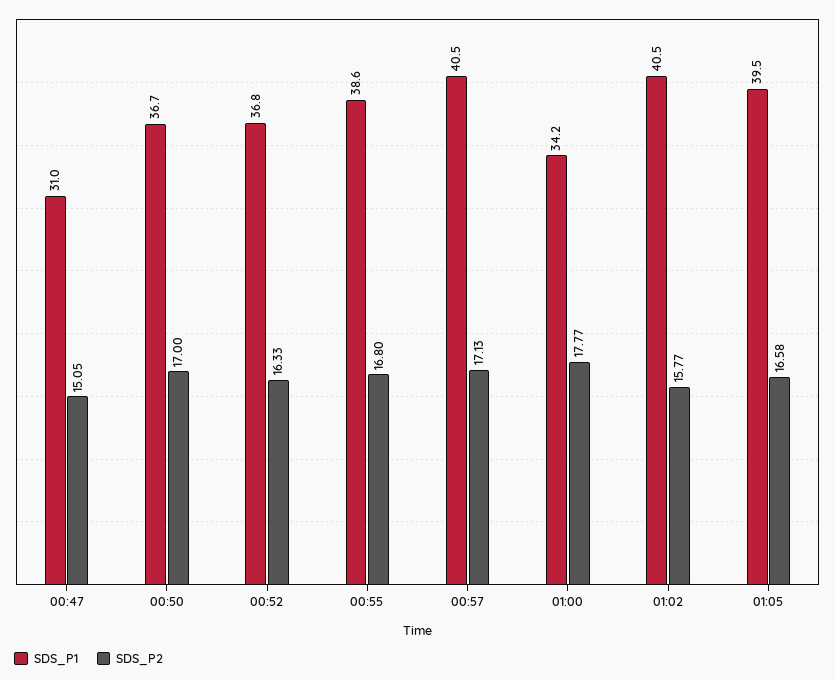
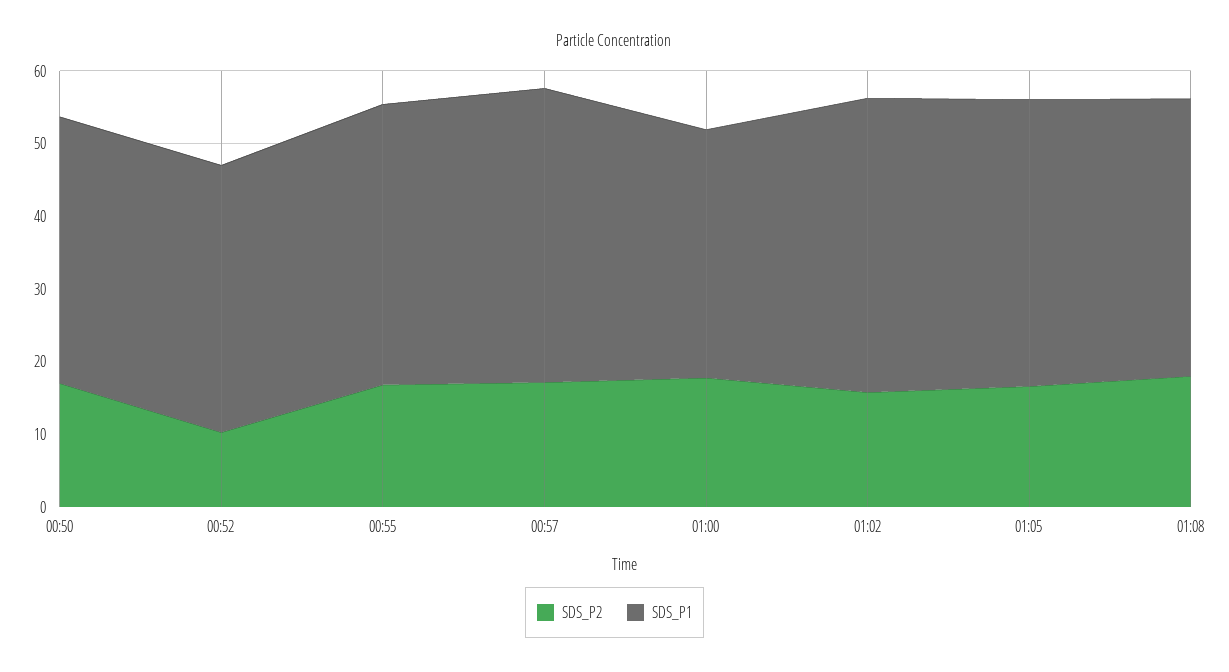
SDS_P1, 00:47: 31 -> none
SDS_P2, 00:47: 15.05 -> none
SDS_P2, 00:52: 16.33 -> 10
SDS_P2, 01:08: none -> 18
SDS_P1, 01:08: none -> 38

